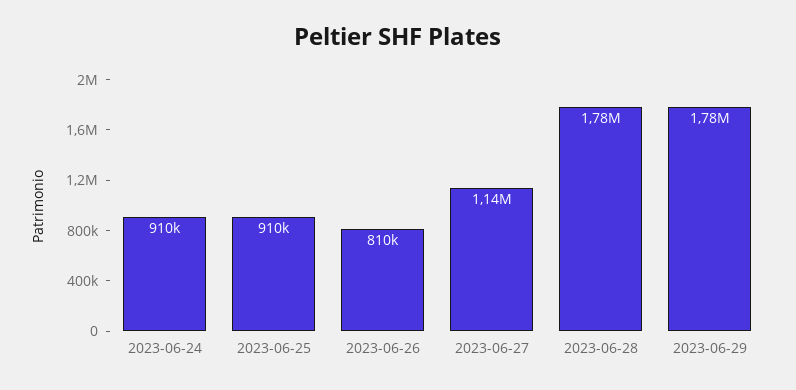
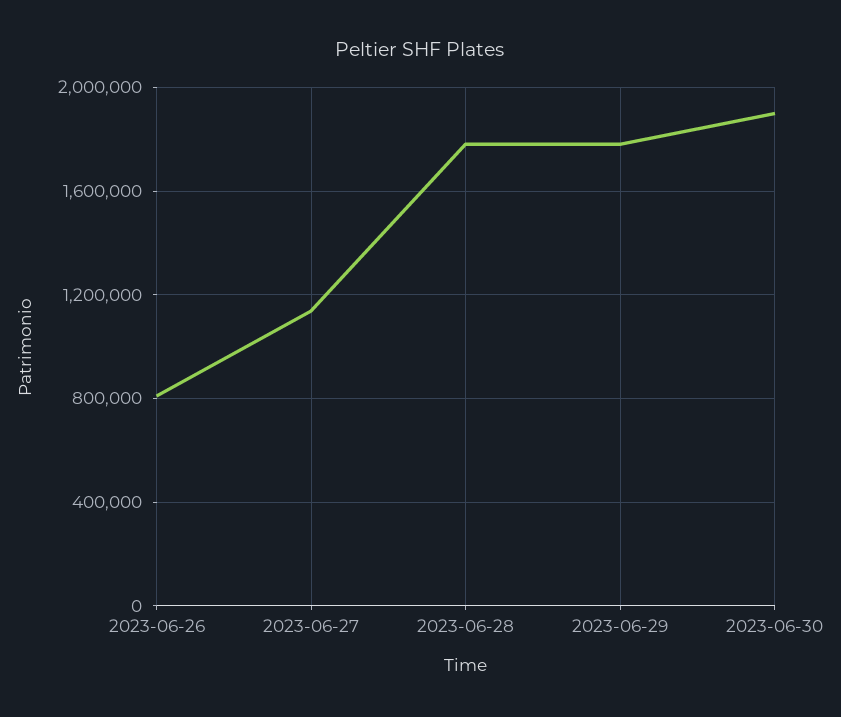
2023-06-24: 910000 -> none
2023-06-25: 910000 -> none
2023-06-30: none -> 1900000

